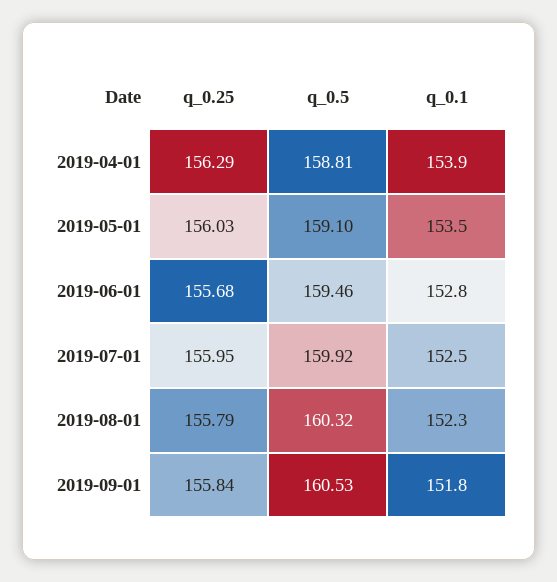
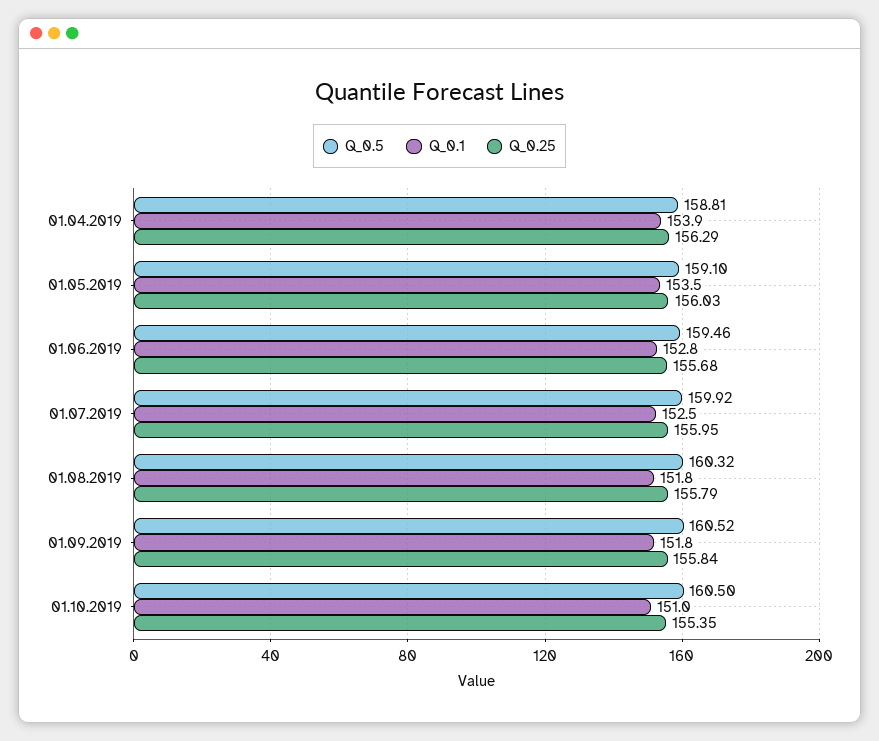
q_0.1, 2019-08-01: 152.3 -> 151.8
q_0.5, 2019-09-01: 160.53 -> 160.52
q_0.5, 01.10.2019: none -> 160.5
q_0.1, 01.10.2019: none -> 151
q_0.25, 01.10.2019: none -> 155.35

